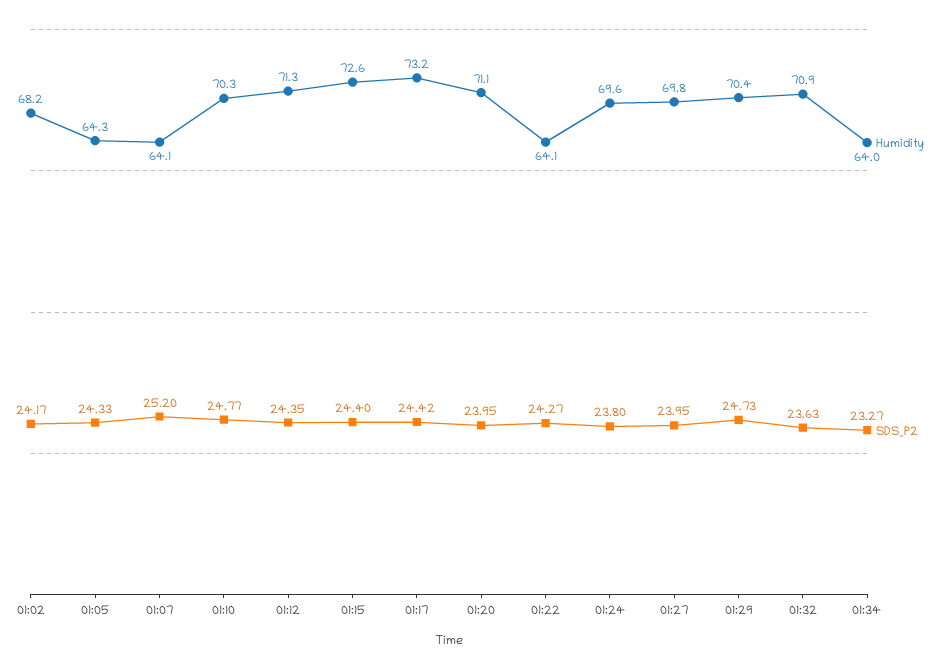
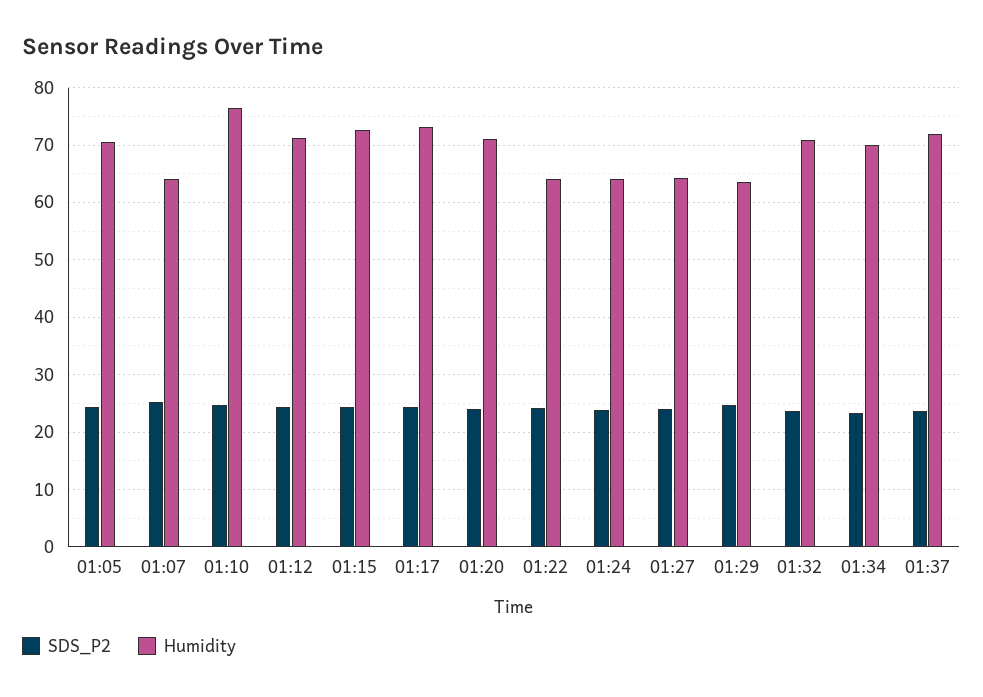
Humidity, 01:02: 68.2 -> none
SDS_P2, 01:02: 24.17 -> none
Humidity, 01:05: 64.3 -> 70
Humidity, 01:10: 70.3 -> 76
Humidity, 01:24: 69.6 -> 64
Humidity, 01:27: 69.8 -> 64
Humidity, 01:29: 70.4 -> 64
Humidity, 01:34: 64 -> 70
SDS_P2, 01:37: none -> 24
Humidity, 01:37: none -> 72

